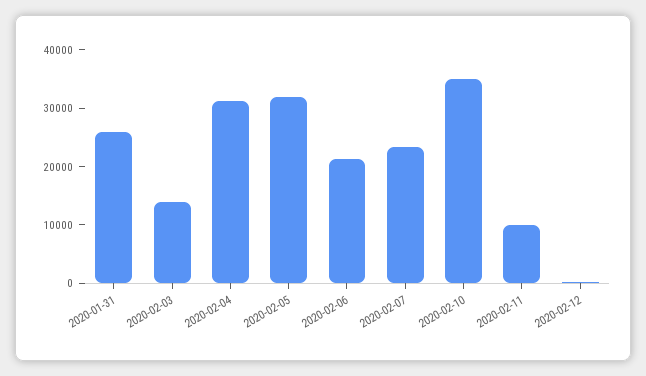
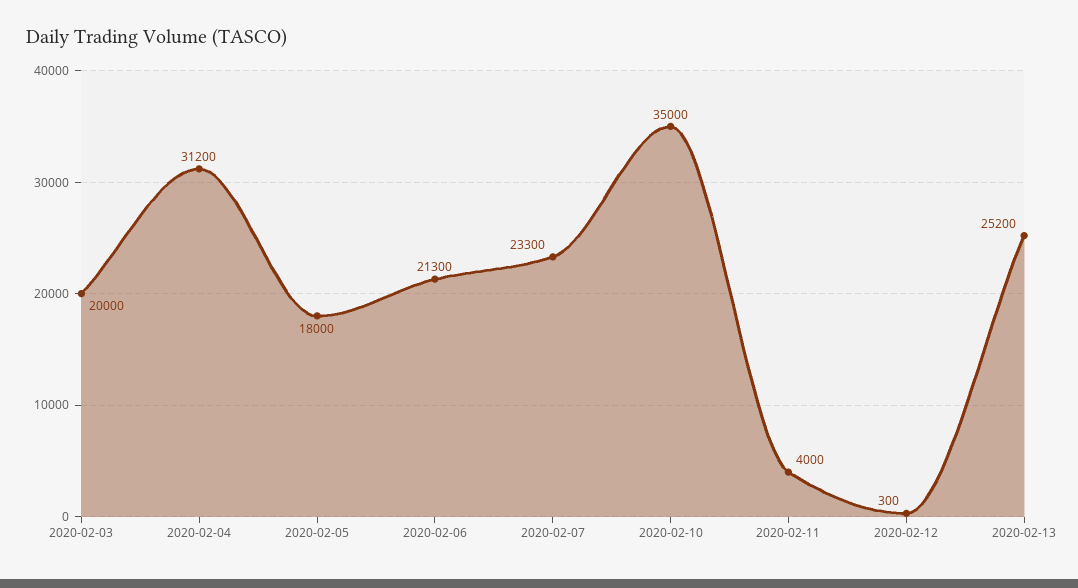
2020-01-31: 26000 -> none
2020-02-03: 14000 -> 20000
2020-02-05: 32000 -> 18000
2020-02-11: 10000 -> 4000
2020-02-13: none -> 25200

